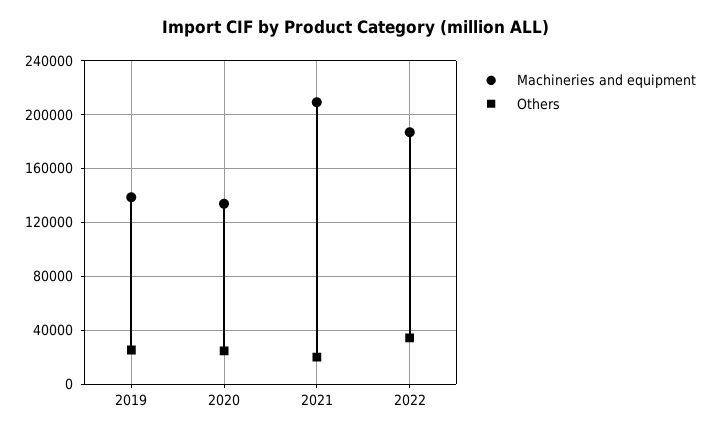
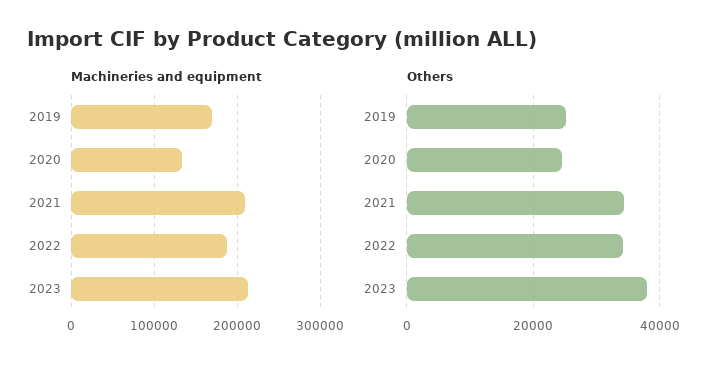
Machineries and equipment, 2019: 140000 -> 170000
Others, 2021: 20000 -> 34000
Machineries and equipment, 2023: none -> 210000
Others, 2023: none -> 38000

